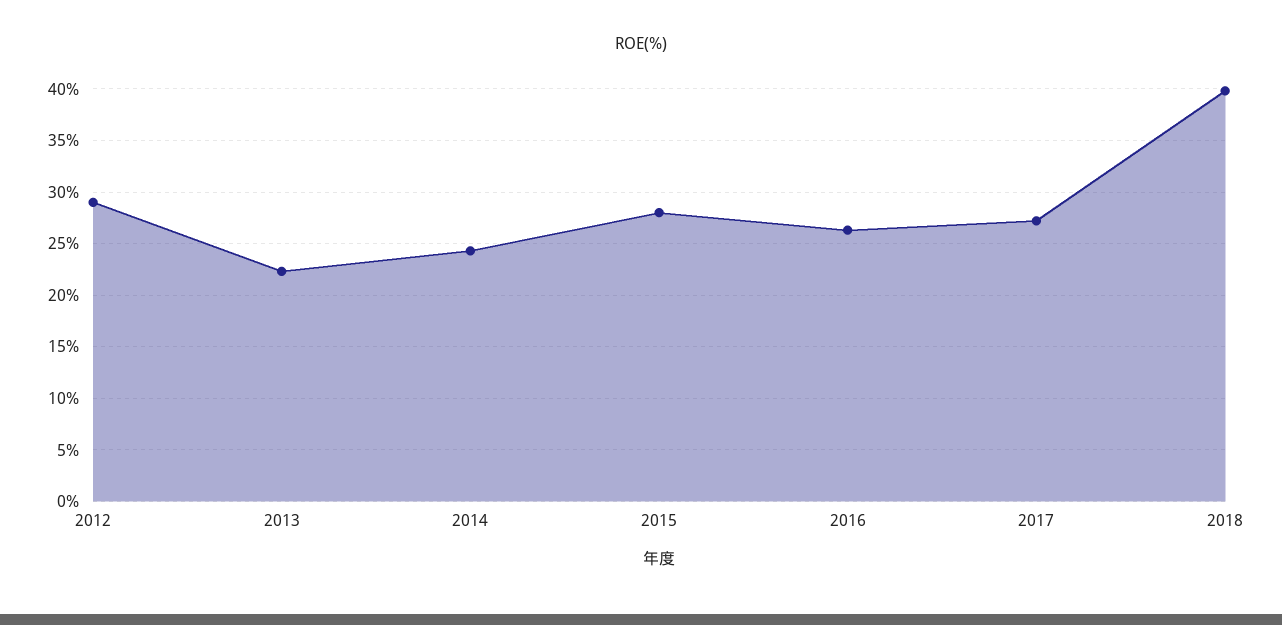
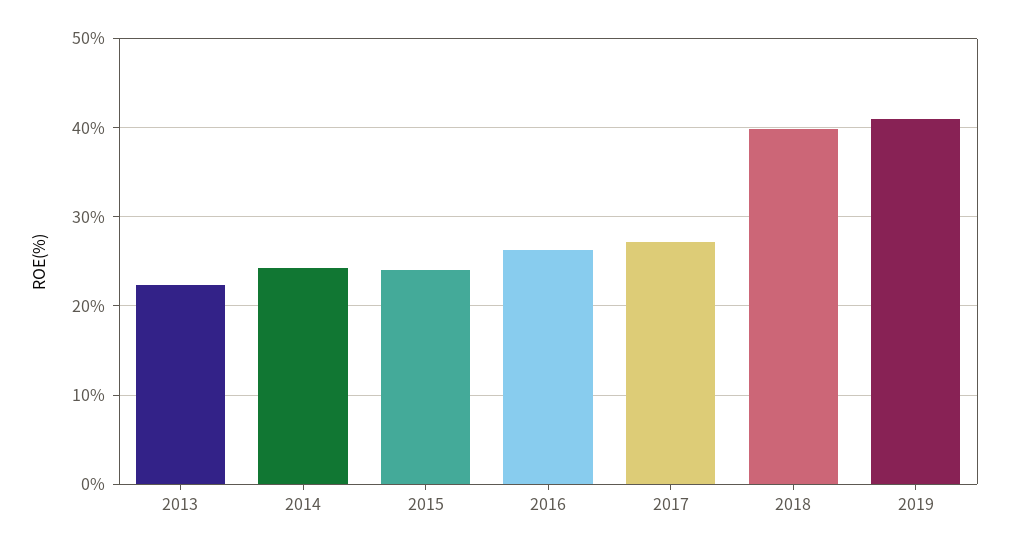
2012: 29 -> none
2015: 28 -> 24
2019: none -> 41

